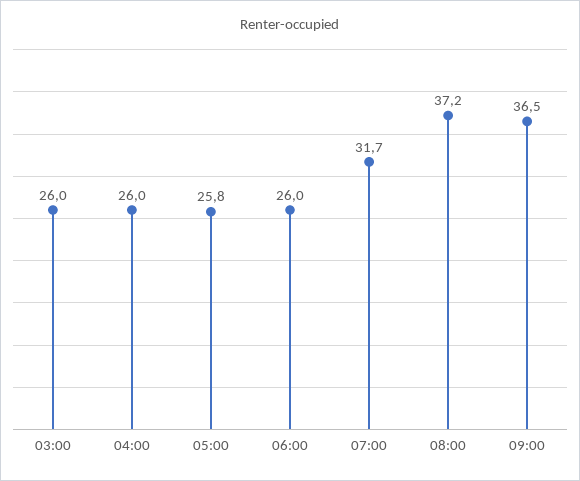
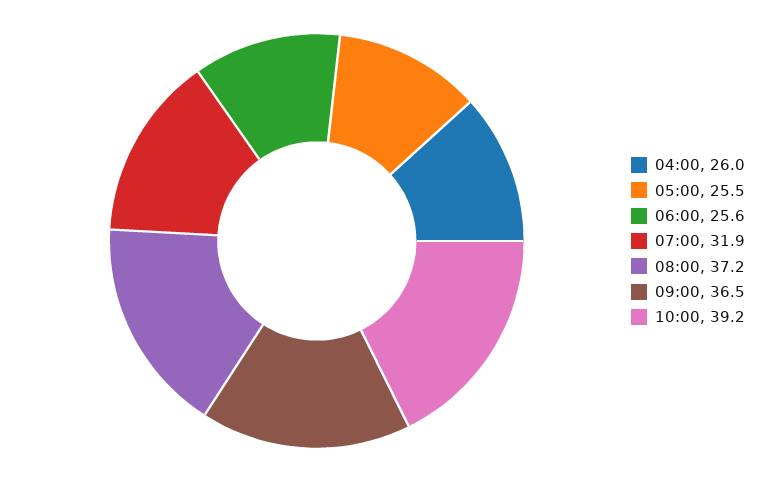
03:00: 26 -> none
05:00: 25.8 -> 25.5
06:00: 26 -> 25.6
07:00: 31.7 -> 31.9
10:00: none -> 39.2

